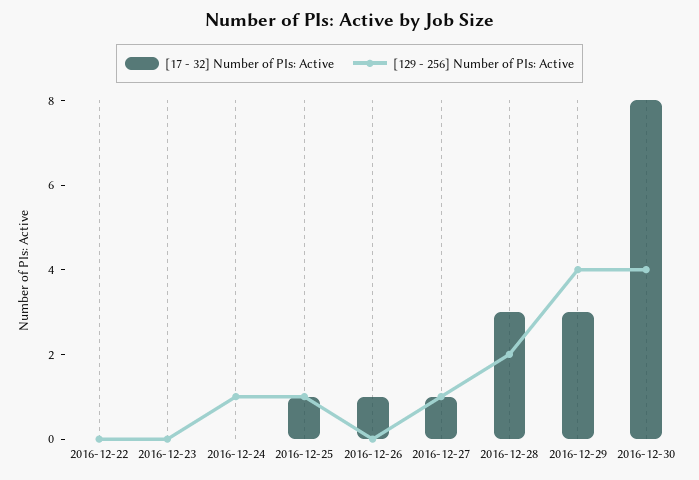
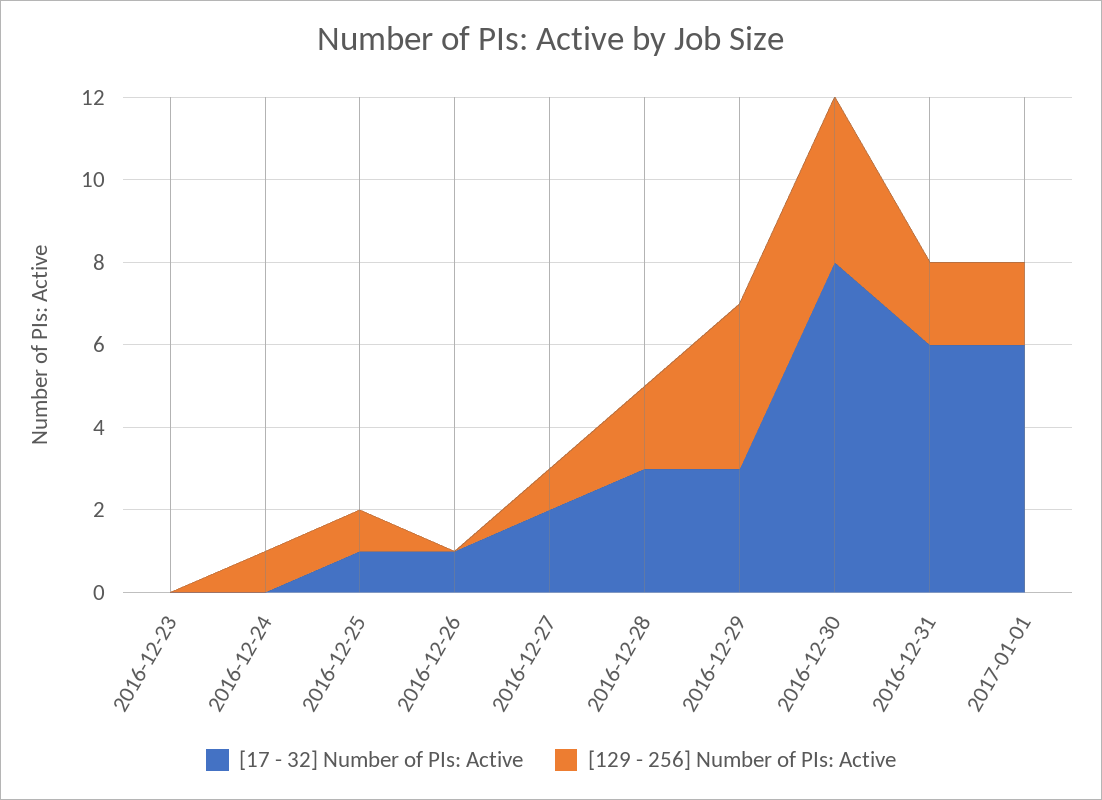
[17 - 32] Number of PIs: Active, 2016-12-22: 0 -> none
[129 - 256] Number of PIs: Active, 2016-12-22: 0 -> none
[17 - 32] Number of PIs: Active, 2016-12-27: 1 -> 2
[17 - 32] Number of PIs: Active, 2016-12-31: none -> 6
[129 - 256] Number of PIs: Active, 2016-12-31: none -> 2
[17 - 32] Number of PIs: Active, 2017-01-01: none -> 6
[129 - 256] Number of PIs: Active, 2017-01-01: none -> 2

